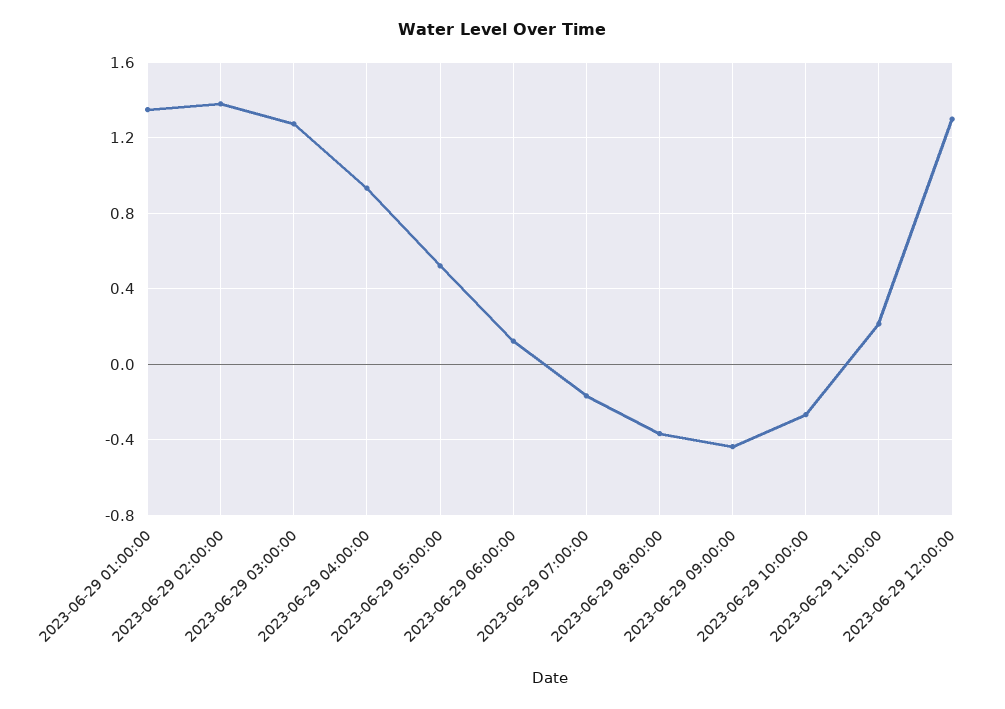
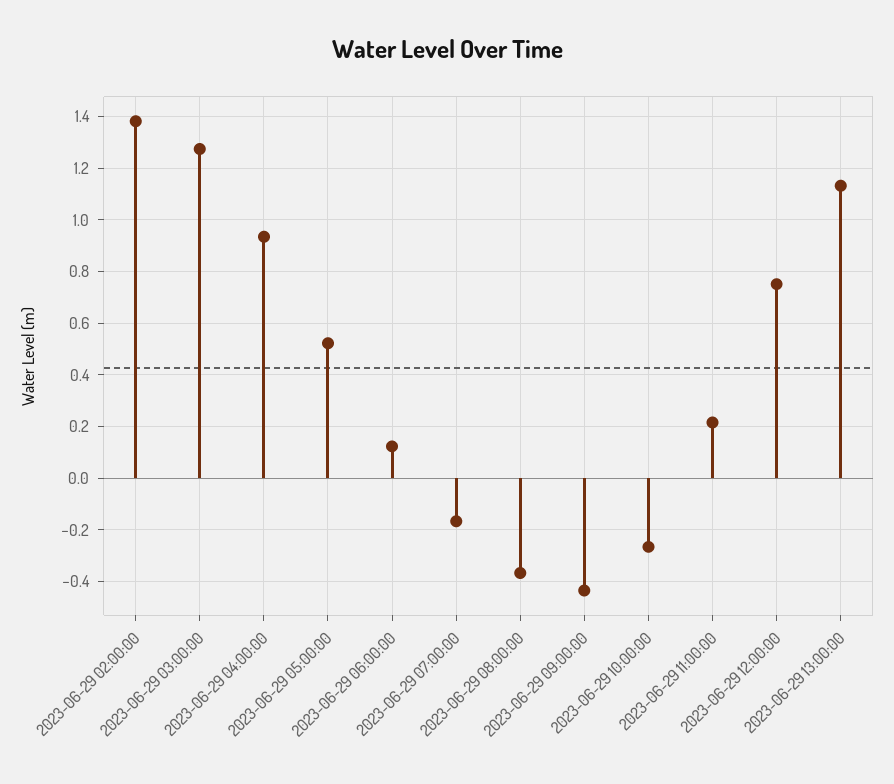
2023-06-29 01:00:00: 1.35 -> none
2023-06-29 12:00:00: 1.3 -> 0.75
2023-06-29 13:00:00: none -> 1.125

